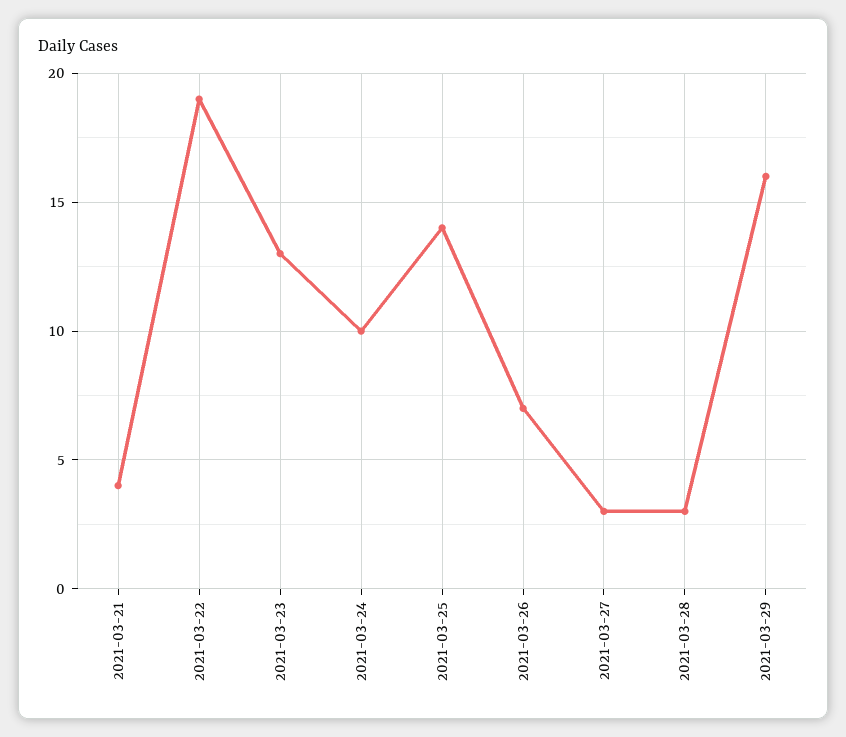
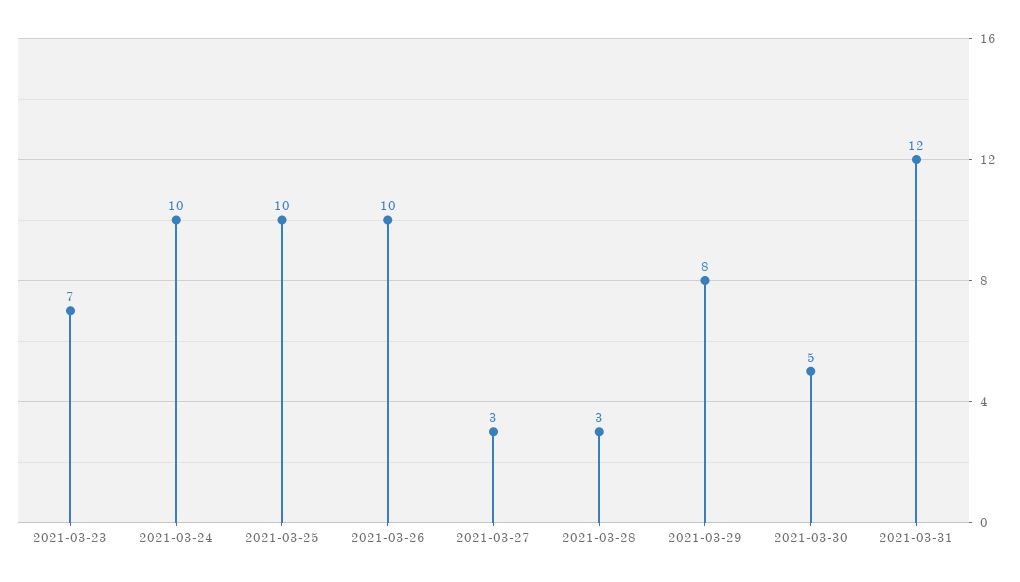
2021-03-21: 4 -> none
2021-03-22: 19 -> none
2021-03-23: 13 -> 7
2021-03-25: 14 -> 10
2021-03-26: 7 -> 10
2021-03-29: 16 -> 8
2021-03-30: none -> 5
2021-03-31: none -> 12

